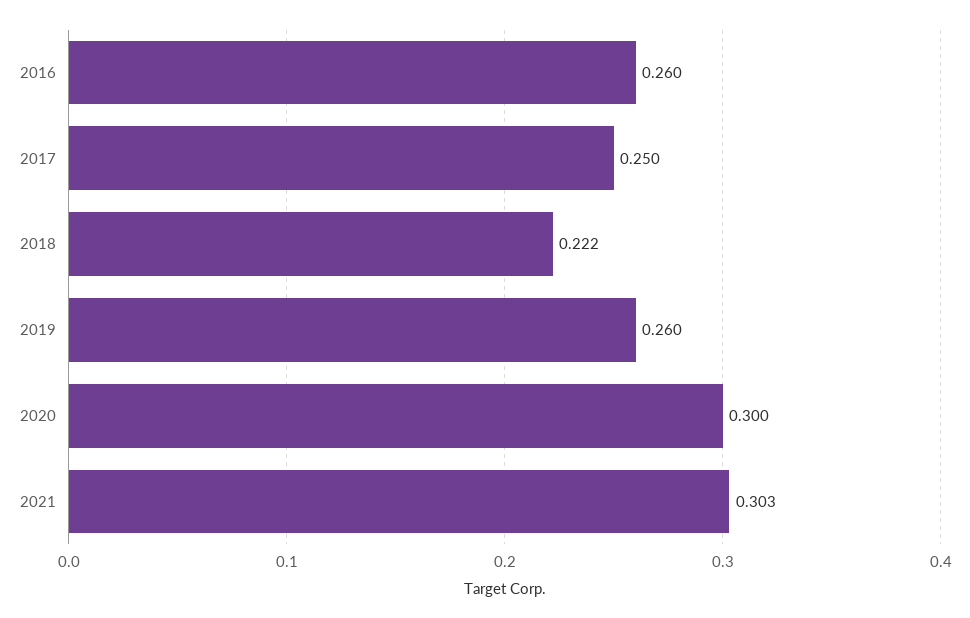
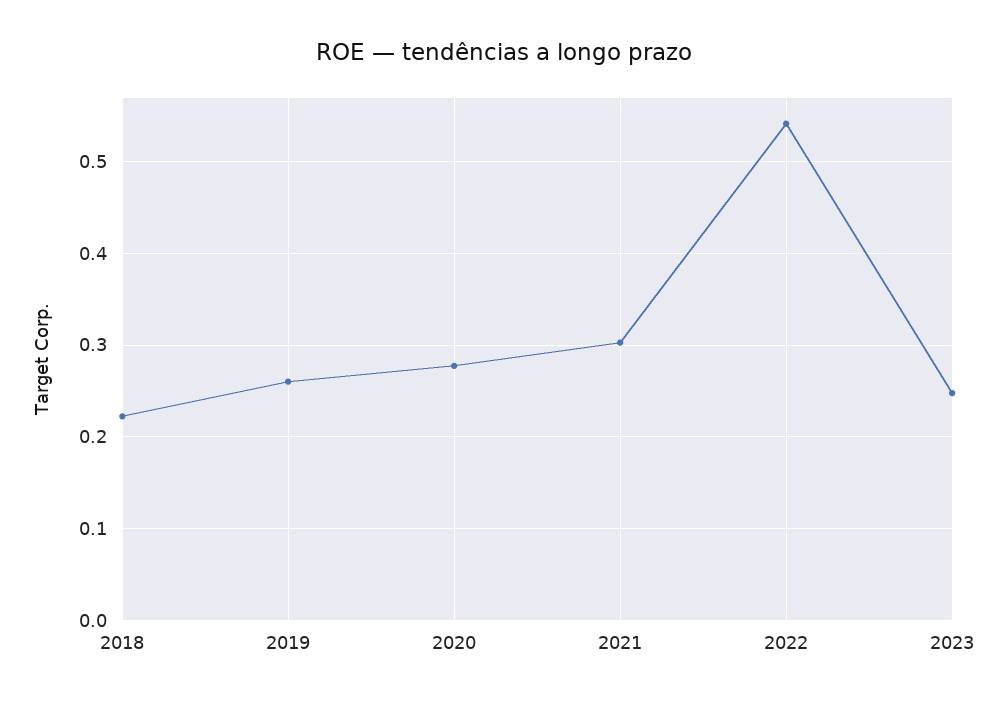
2016: 0.26 -> none
2017: 0.25 -> none
2020: 0.3 -> 0.28
2022: none -> 0.54
2023: none -> 0.25

